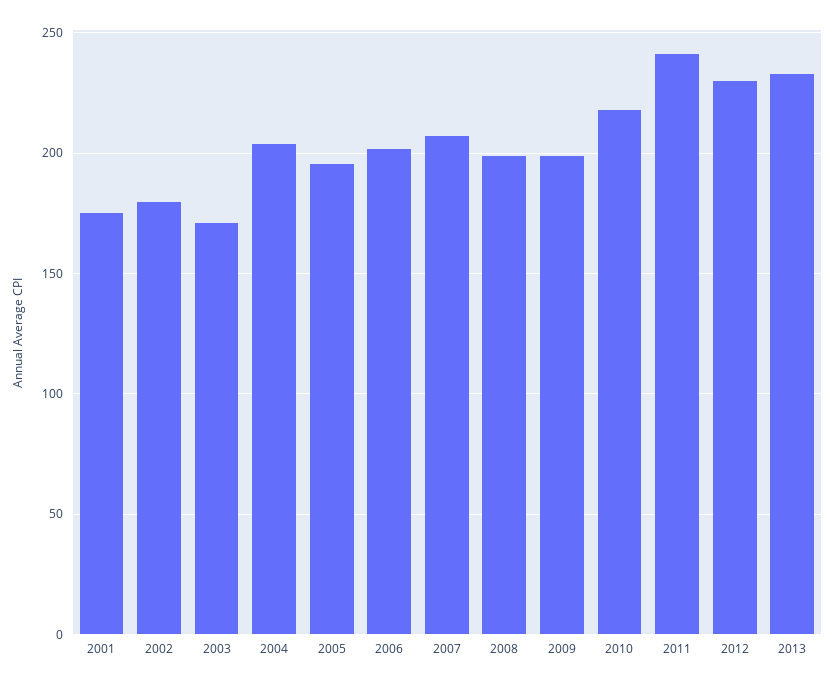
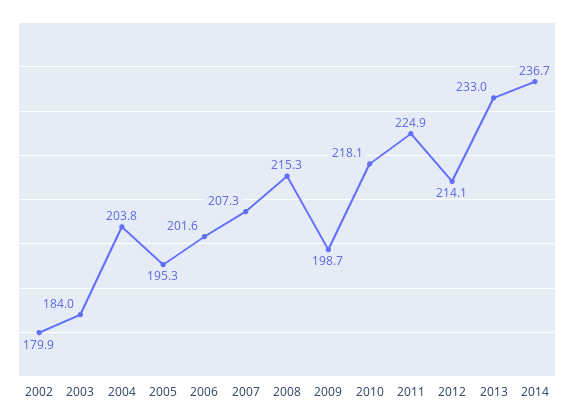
2001: 175 -> none
2003: 170 -> 184
2008: 200 -> 215.3
2011: 240 -> 224.9
2012: 230 -> 214.1
2014: none -> 236.7

